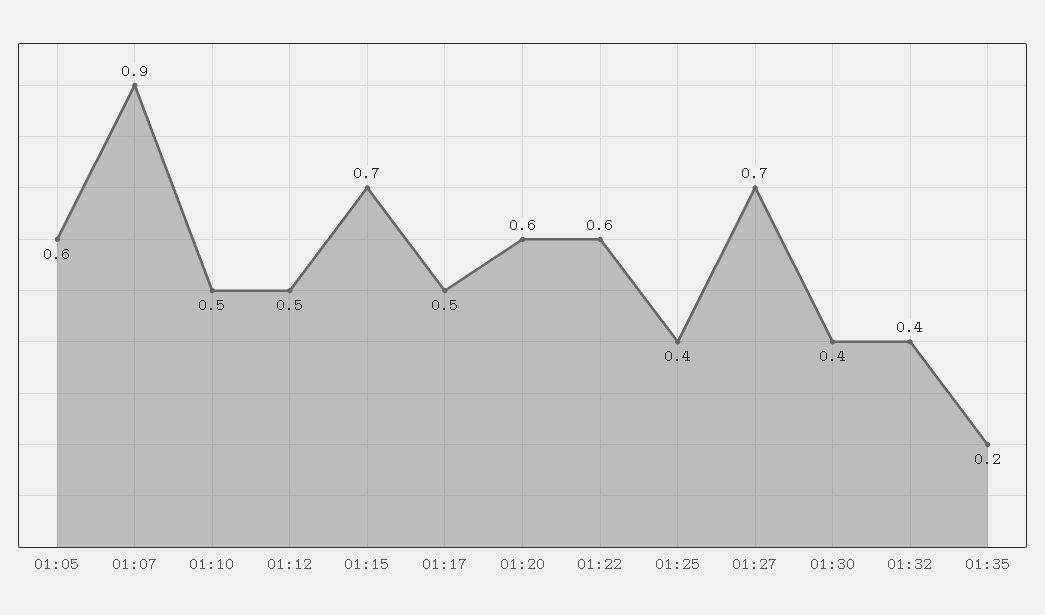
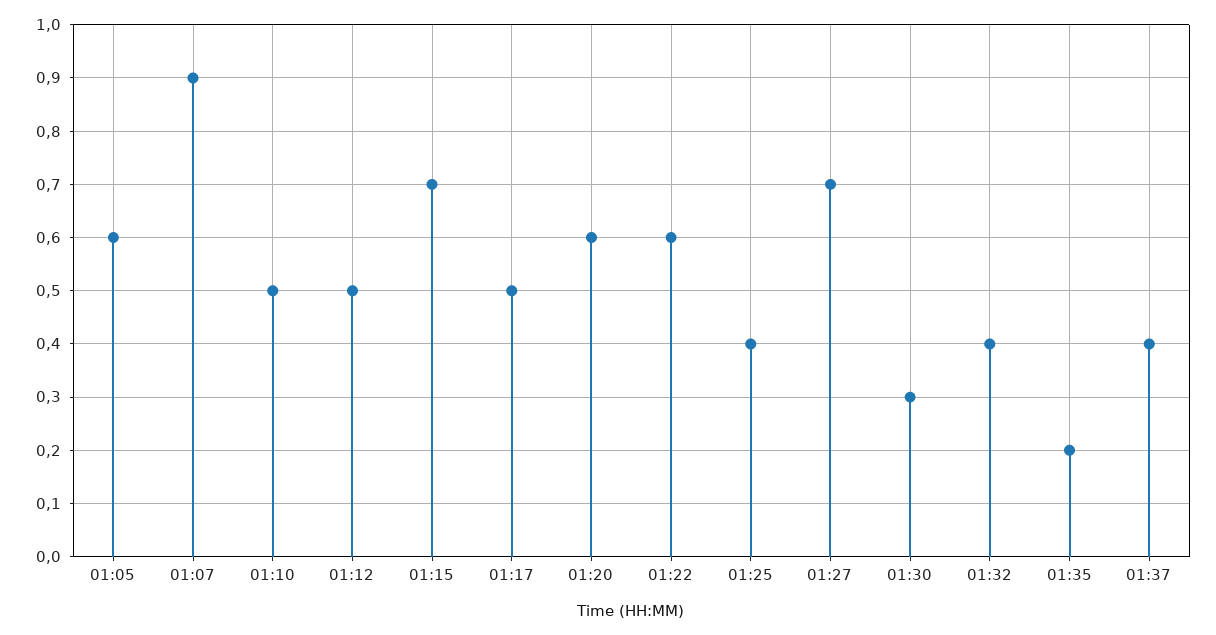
01:30: 0.4 -> 0.3
01:37: none -> 0.4

